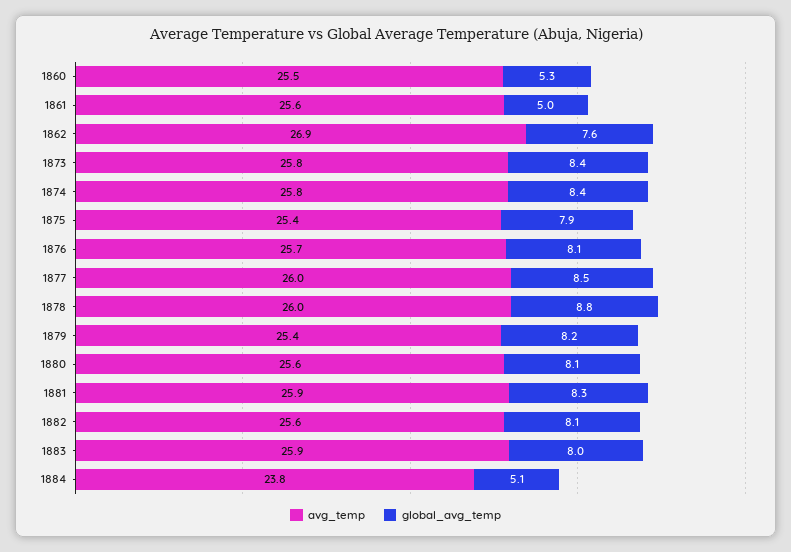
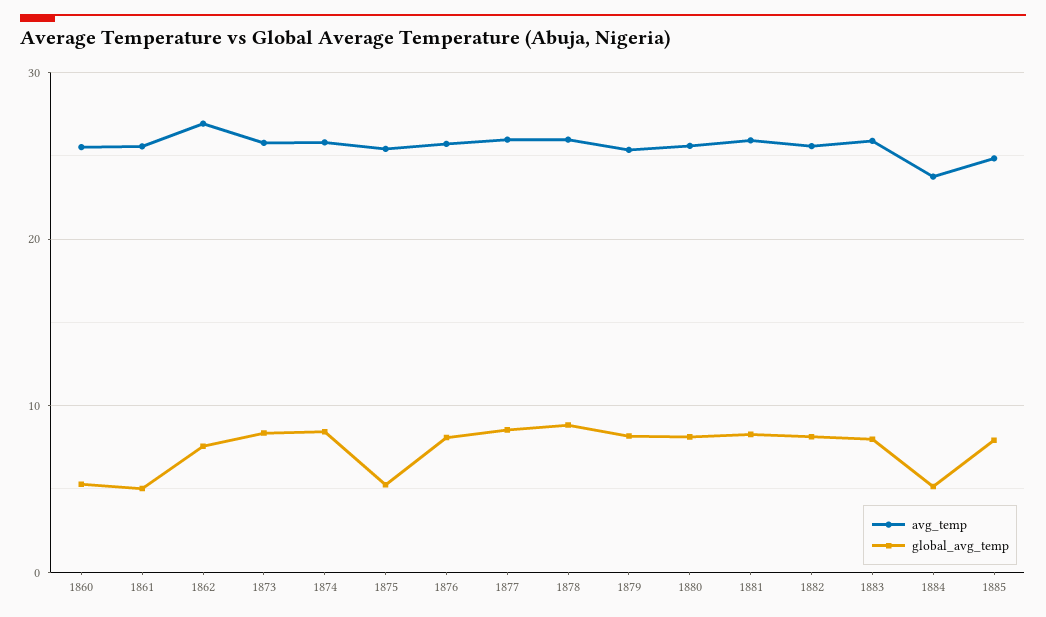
global_avg_temp, 1875: 7.9 -> 5
avg_temp, 1885: none -> 25
global_avg_temp, 1885: none -> 8

